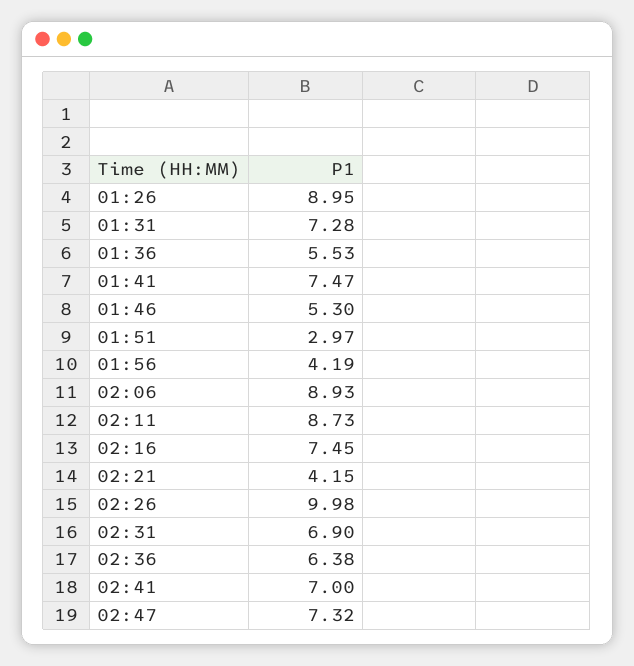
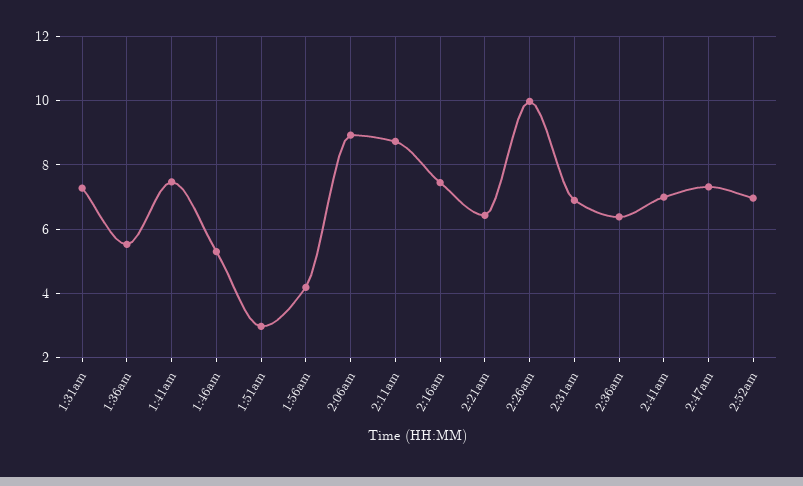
01:26: 8.95 -> none
02:21: 4.15 -> 6.4
2:52am: none -> 7

